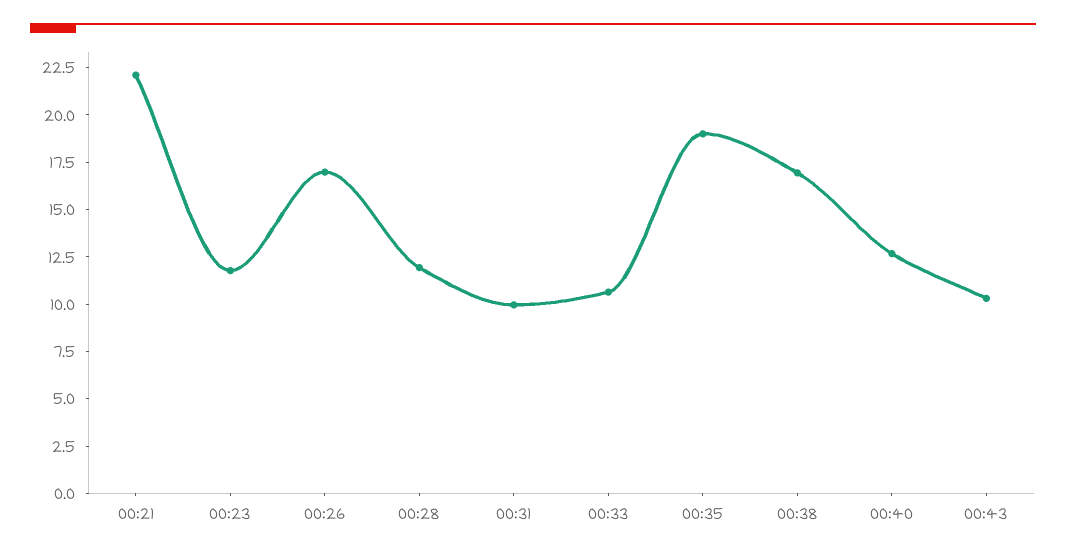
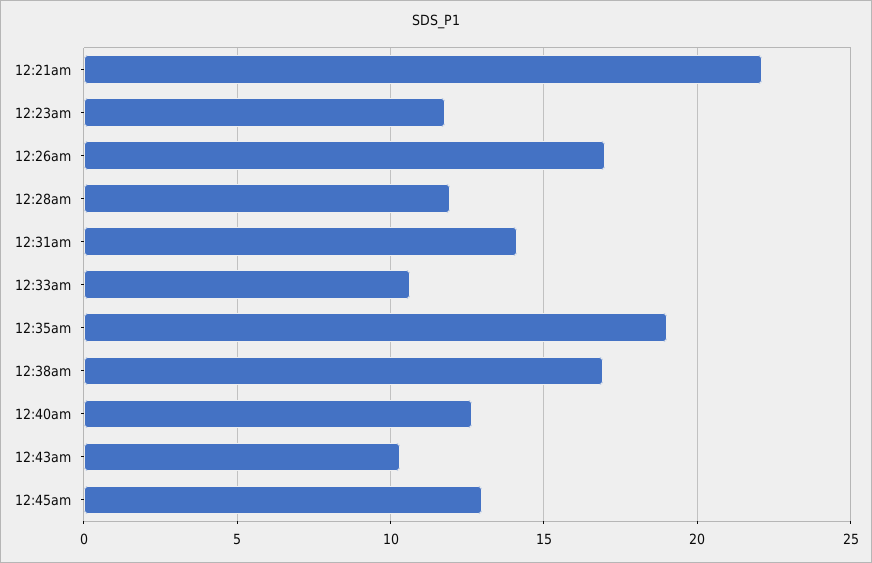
00:31: 10 -> 14
12:45am: none -> 13

